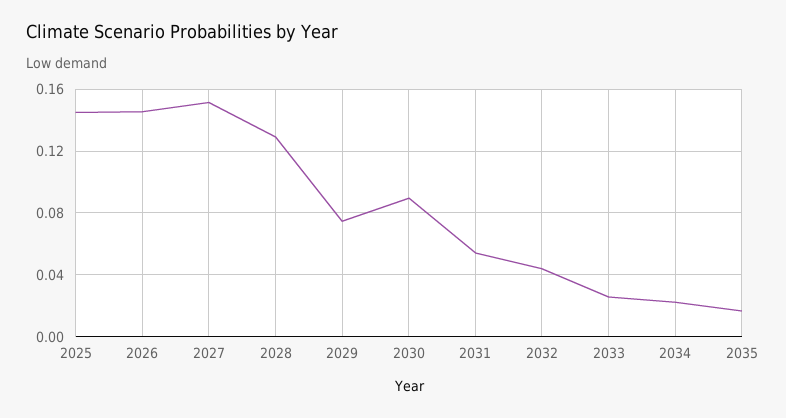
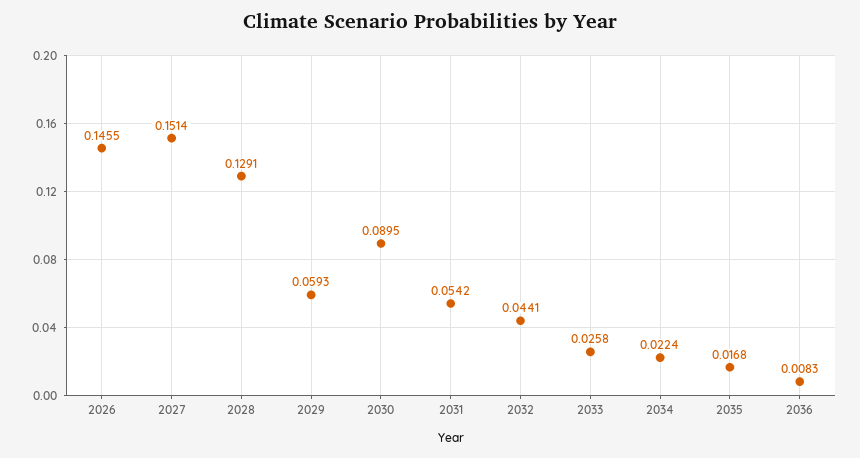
2025: 0.145 -> none
2029: 0.075 -> 0.0593
2036: none -> 0.0083

